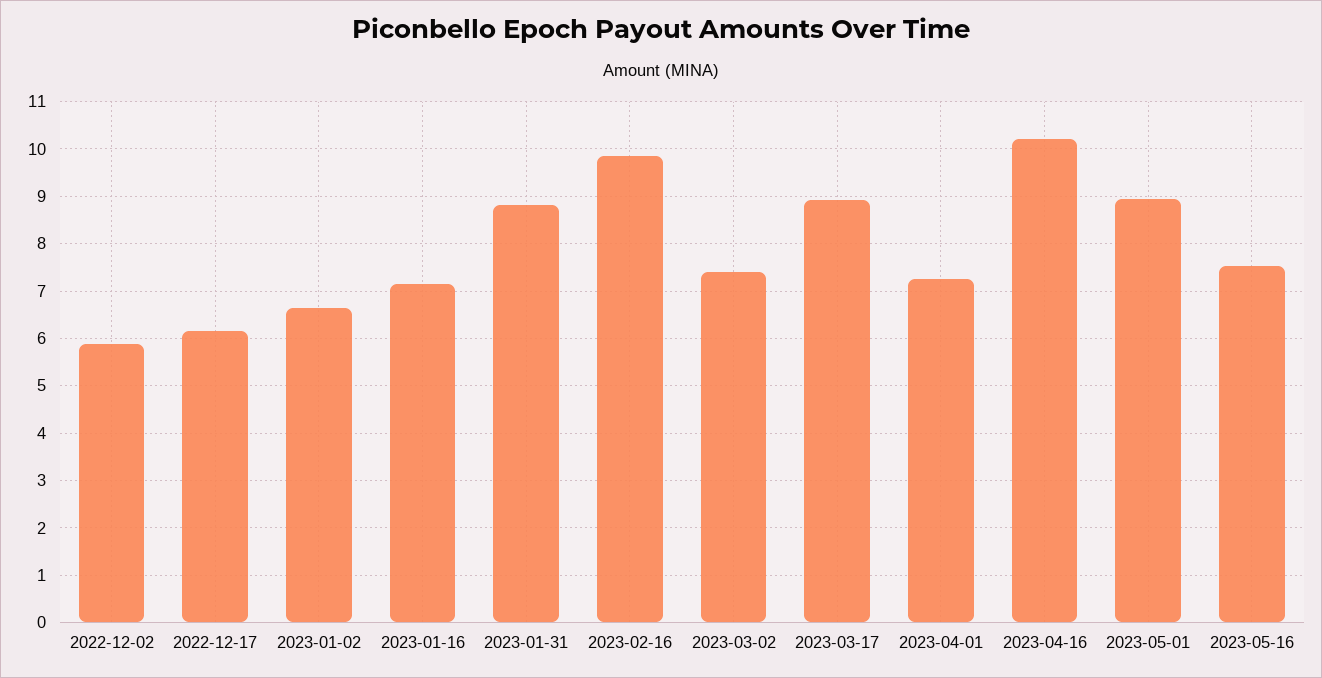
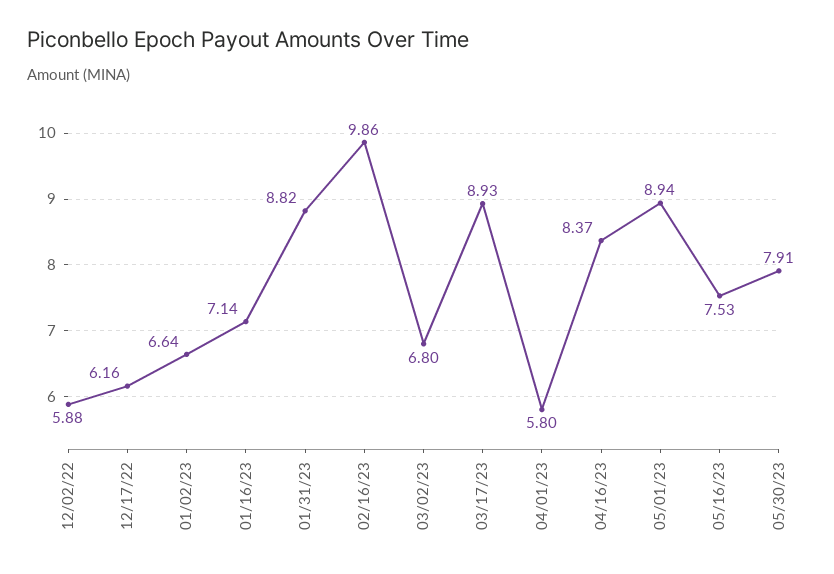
2023-03-02: 7.4 -> 6.8
2023-04-01: 7.2 -> 5.8
2023-04-16: 10.2 -> 8.37
05/30/23: none -> 7.91

